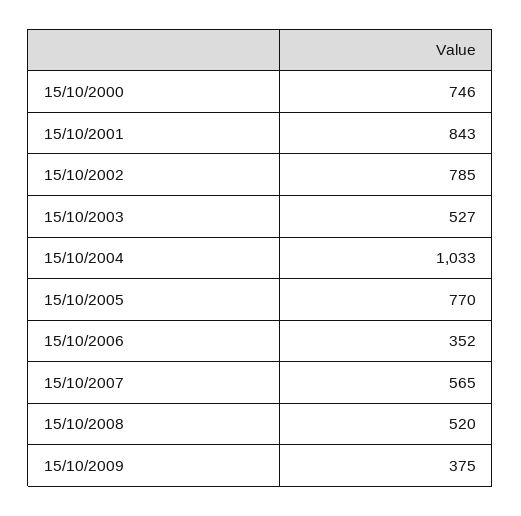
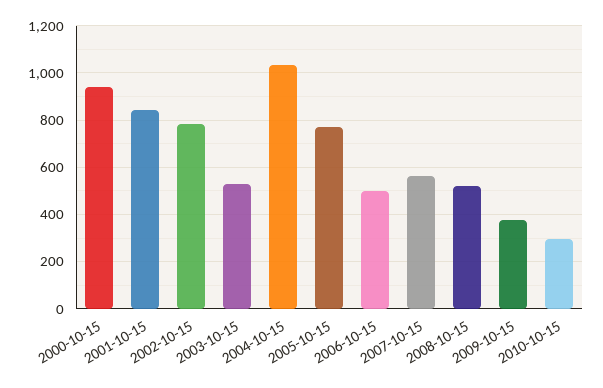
15/10/2000: 746 -> 950
15/10/2006: 352 -> 500
2010-10-15: none -> 300

